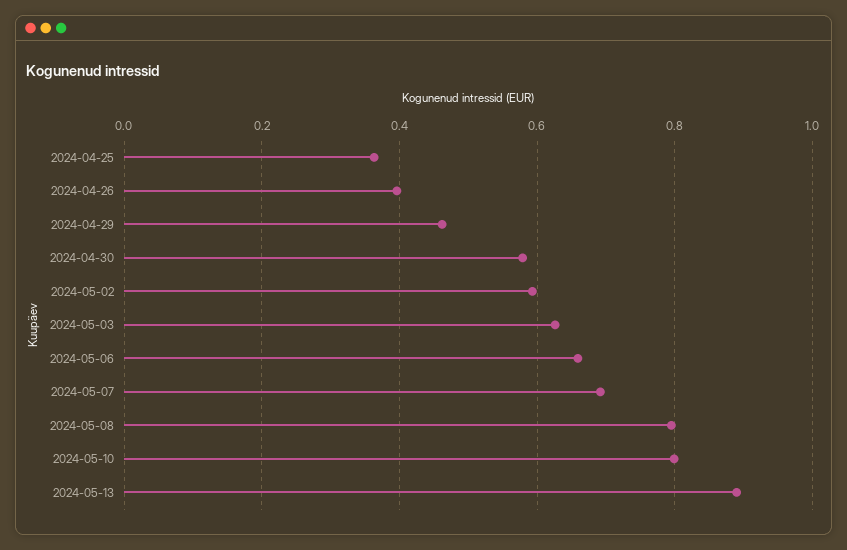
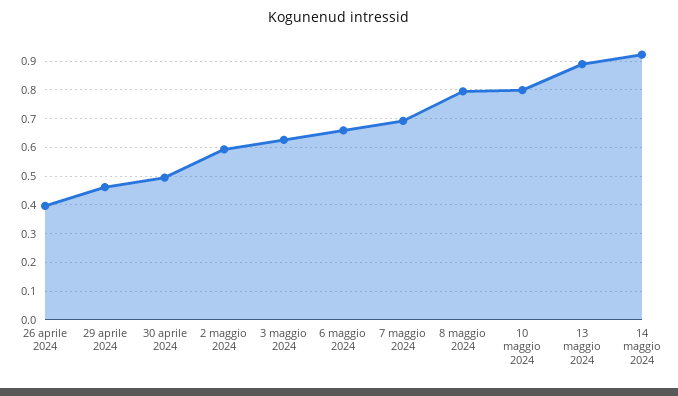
2024-04-25: 0.36 -> none
2024-04-30: 0.58 -> 0.5
14 maggio 2024: none -> 0.925

